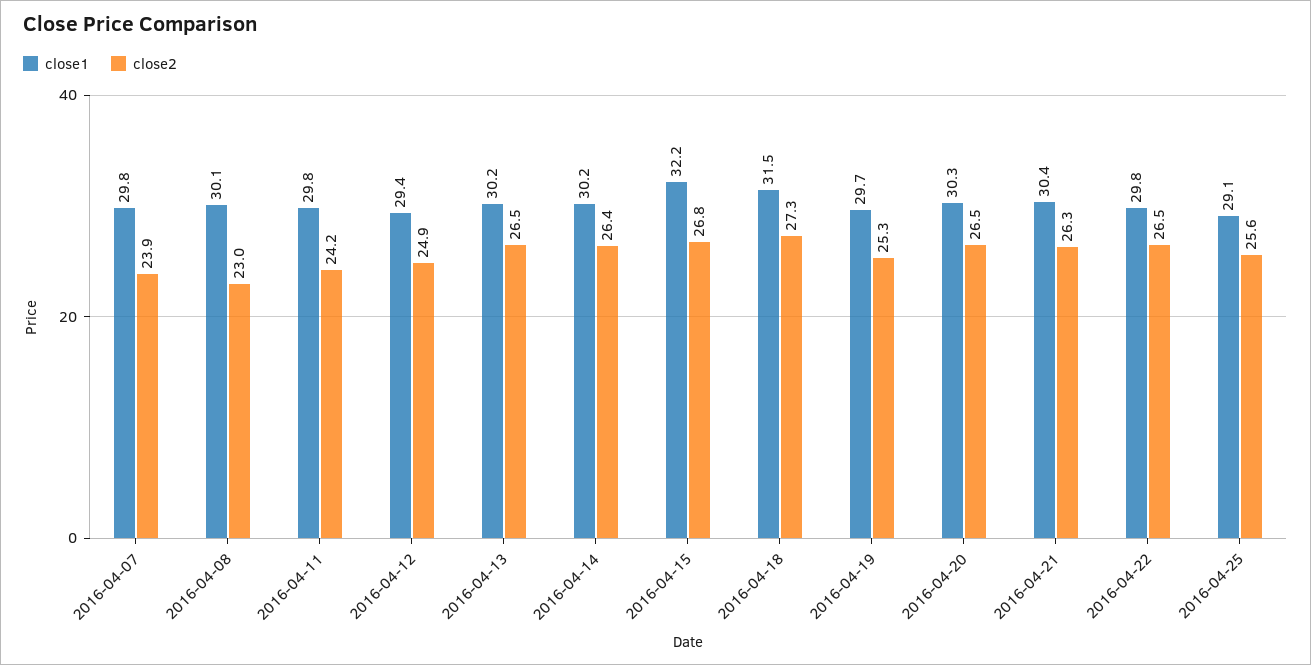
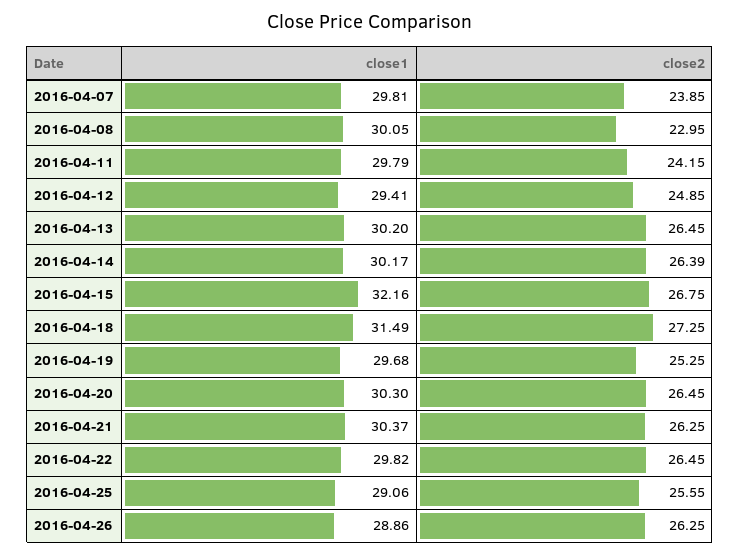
close1, 2016-04-26: none -> 28.86
close2, 2016-04-26: none -> 26.25

